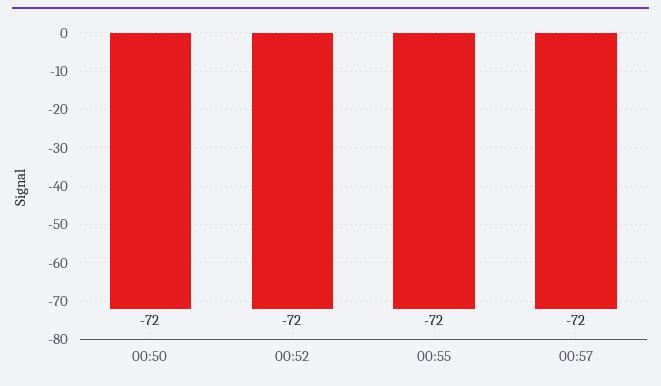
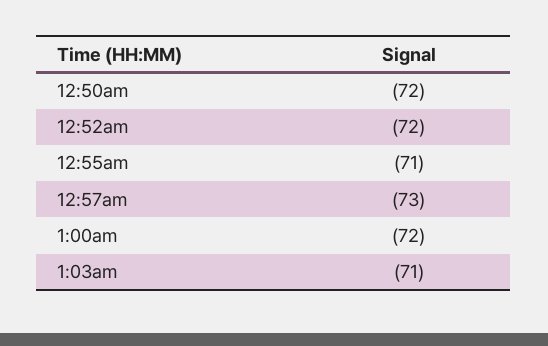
00:55: -72 -> -71
00:57: -72 -> -73
1:00am: none -> -72
1:03am: none -> -71

